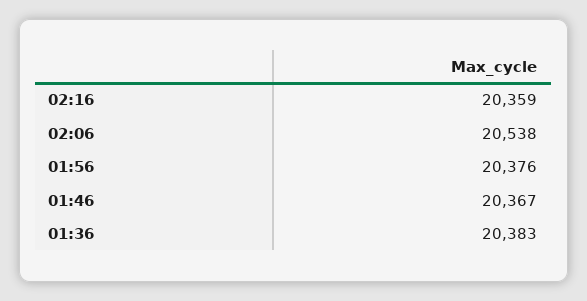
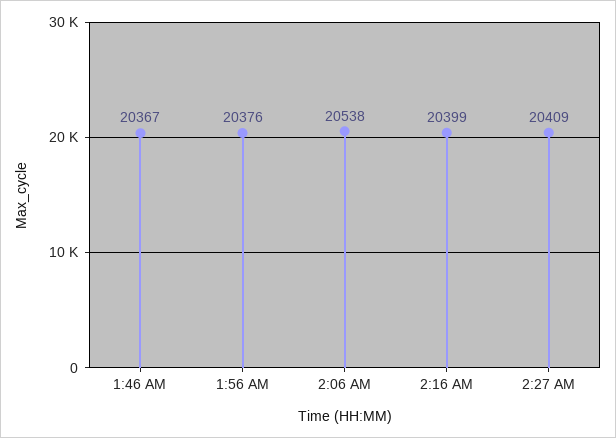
02:16: 20359 -> 20399
01:36: 20383 -> none
2:27 AM: none -> 20409

